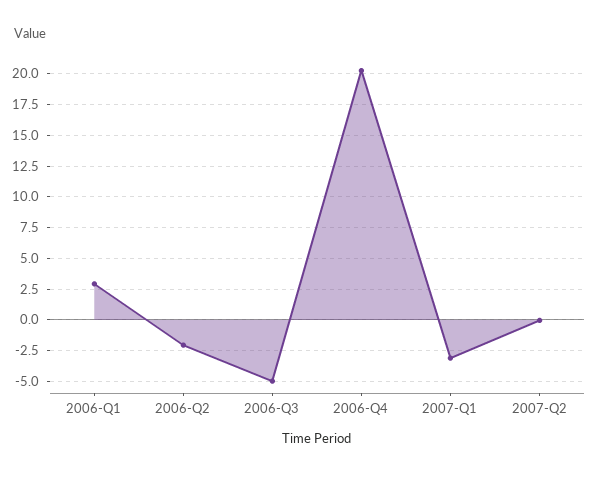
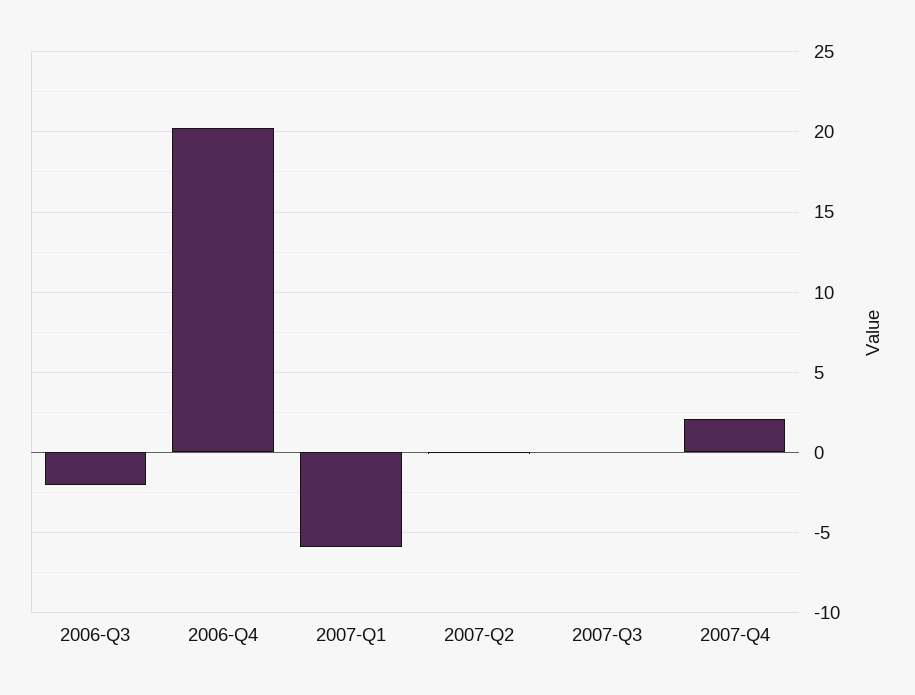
2006-Q1: 3 -> none
2006-Q2: -2 -> none
2006-Q3: -5 -> -2
2007-Q1: -3 -> -6
2007-Q3: none -> 0
2007-Q4: none -> 2

